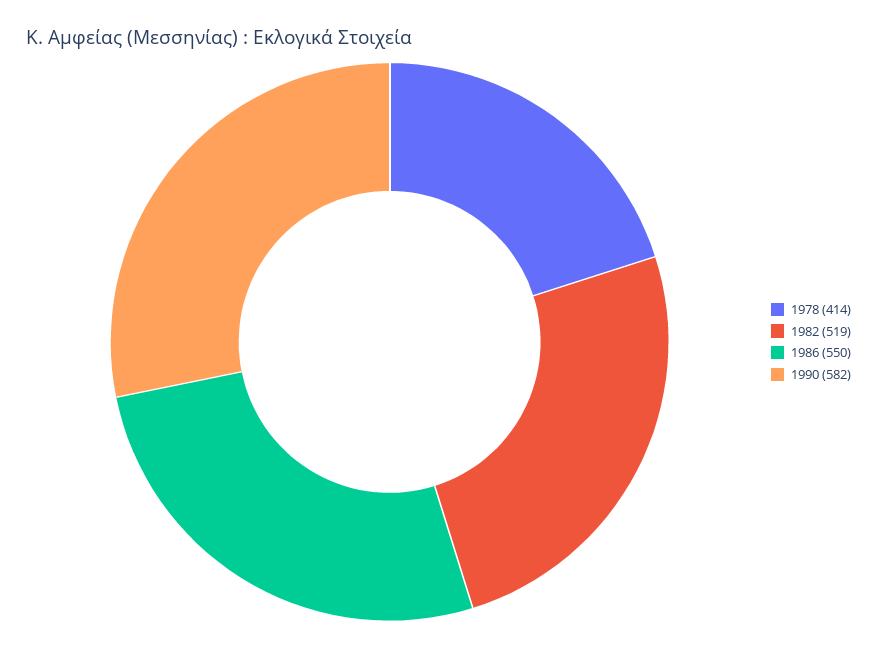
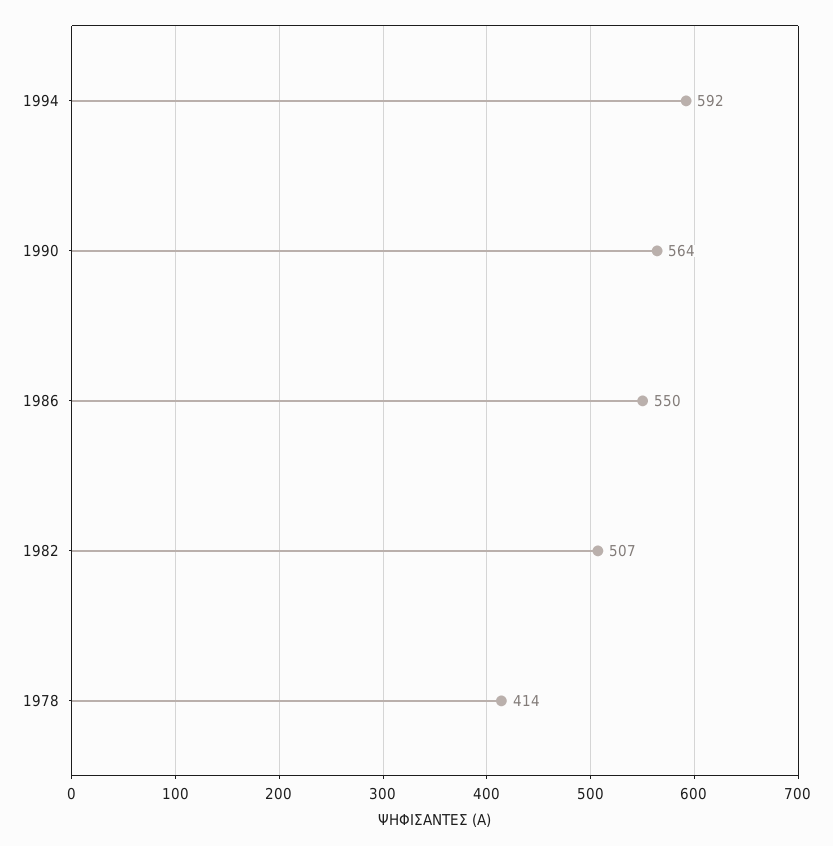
1982: 519 -> 507
1990: 582 -> 564
1994: none -> 592

